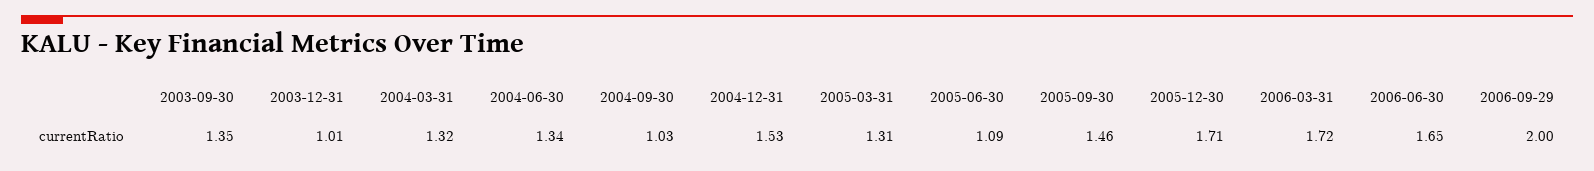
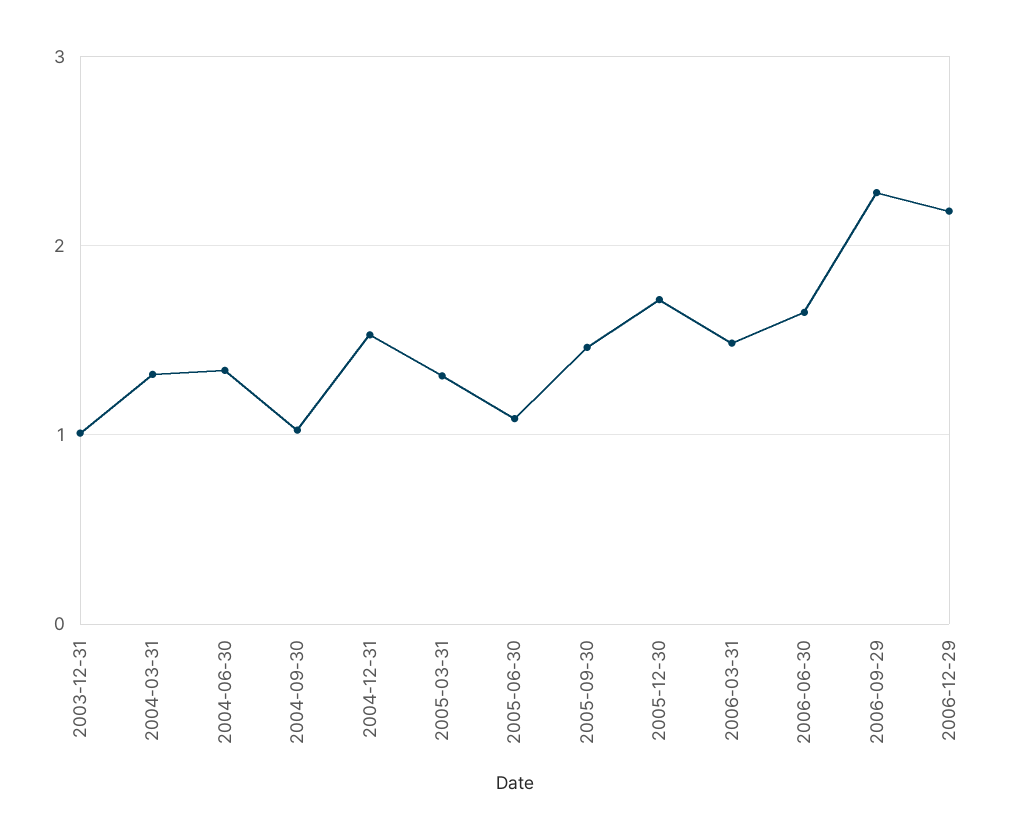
2003-09-30: 1.35 -> none
2006-03-31: 1.72 -> 1.5
2006-09-29: 2 -> 2.3
2006-12-29: none -> 2.2

